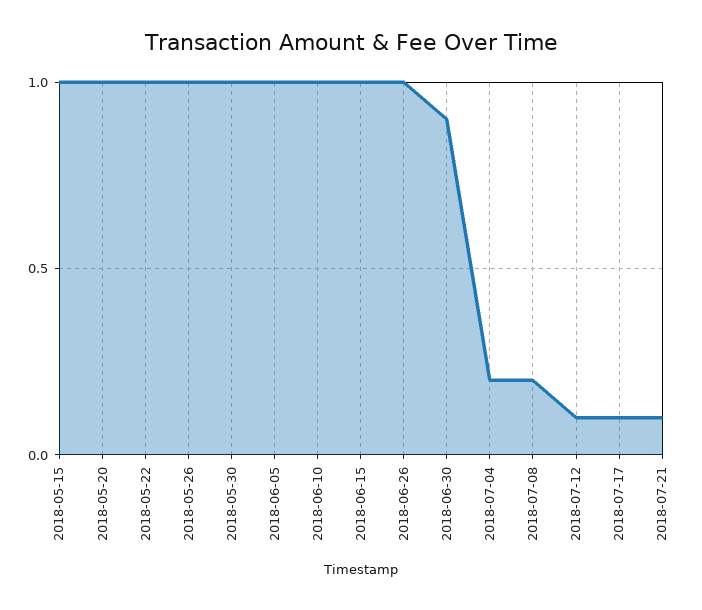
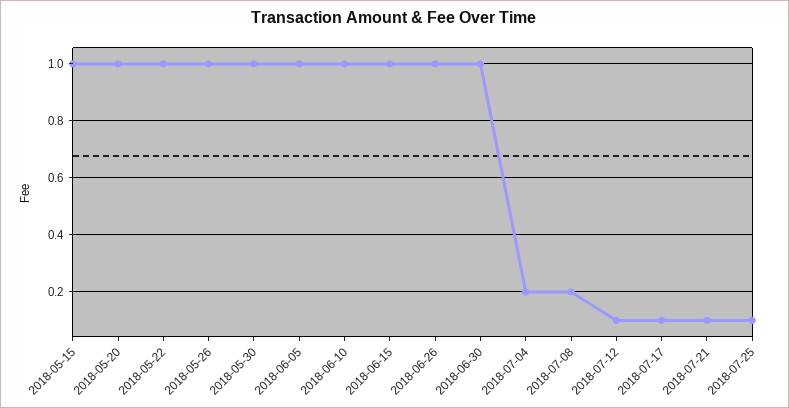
2018-06-30: 0.9 -> 1
2018-07-25: none -> 0.1

